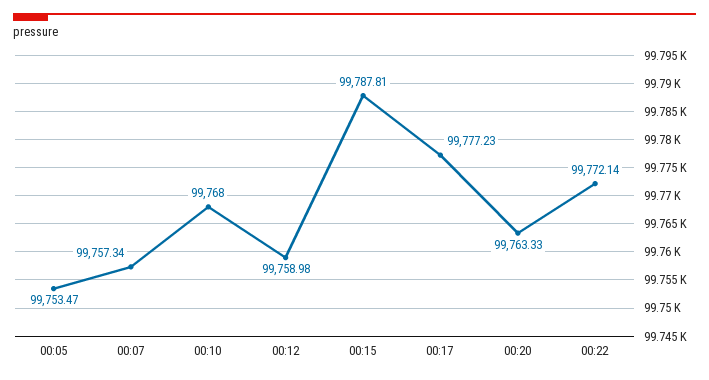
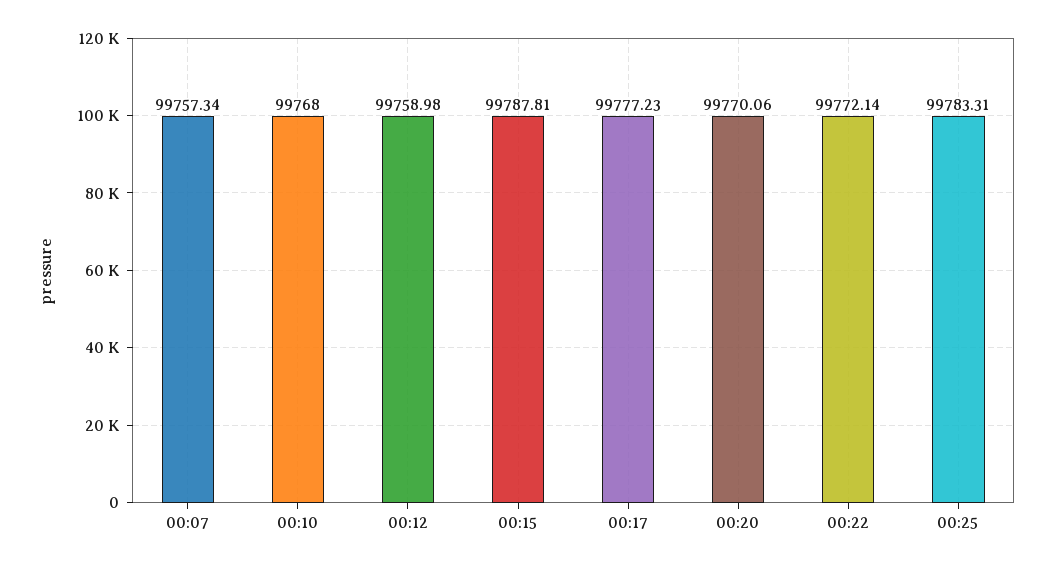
00:05: 99753.47 -> none
00:20: 99763.33 -> 99770.06
00:25: none -> 99783.31

